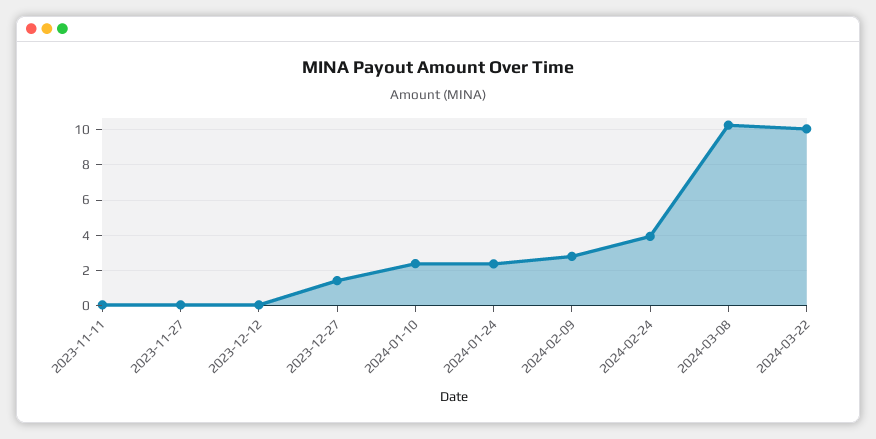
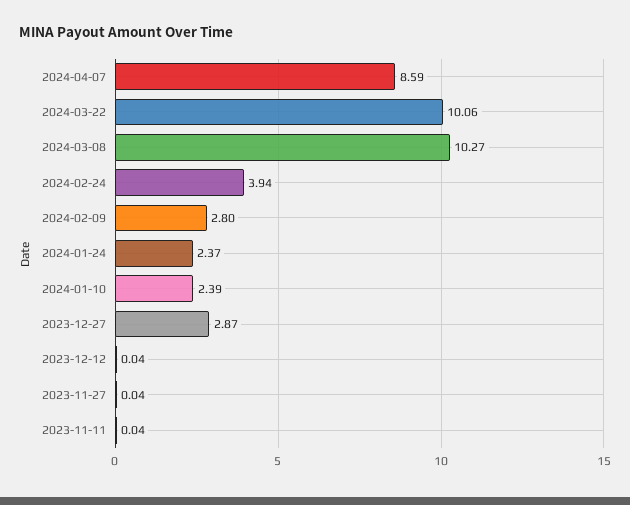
2023-12-27: 1.5 -> 2.87
2024-04-07: none -> 8.59

